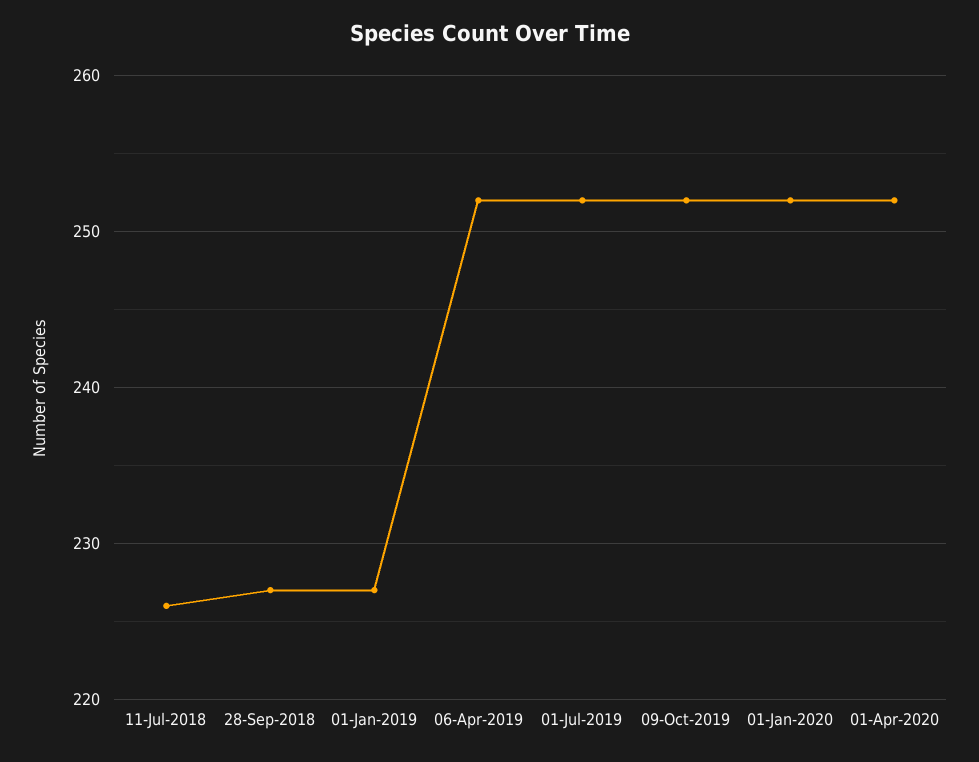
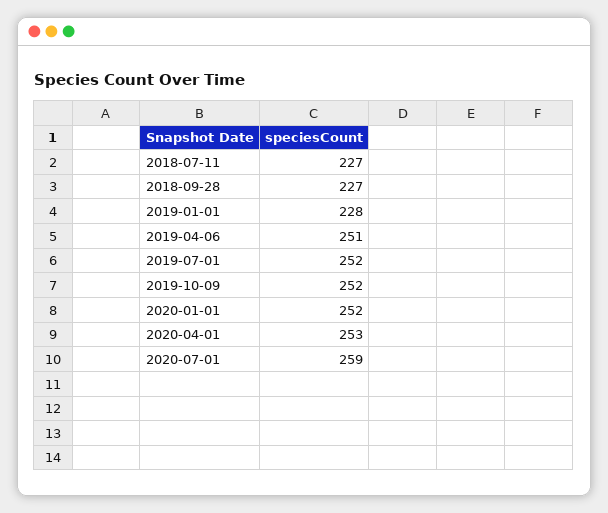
11-Jul-2018: 226 -> 227
01-Jan-2019: 227 -> 228
06-Apr-2019: 252 -> 251
01-Apr-2020: 252 -> 253
2020-07-01: none -> 259

